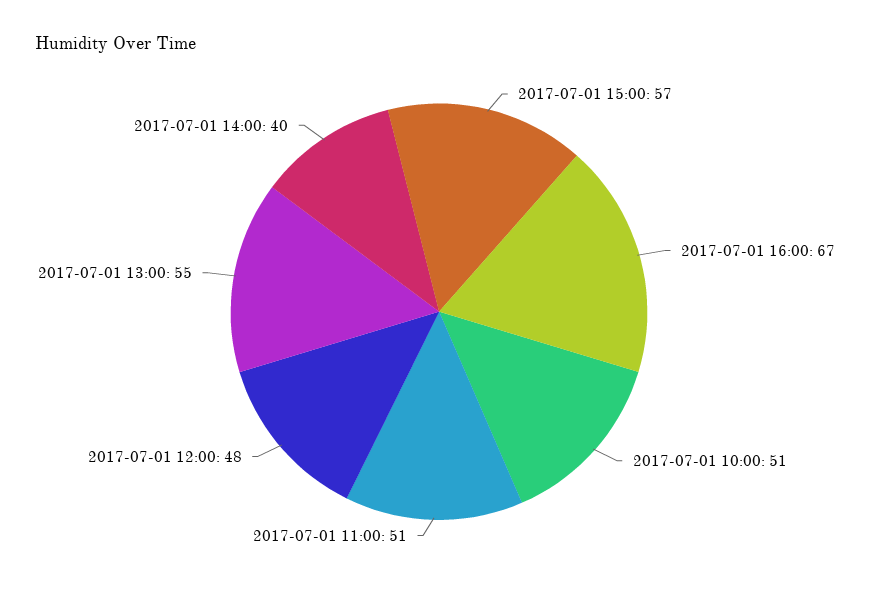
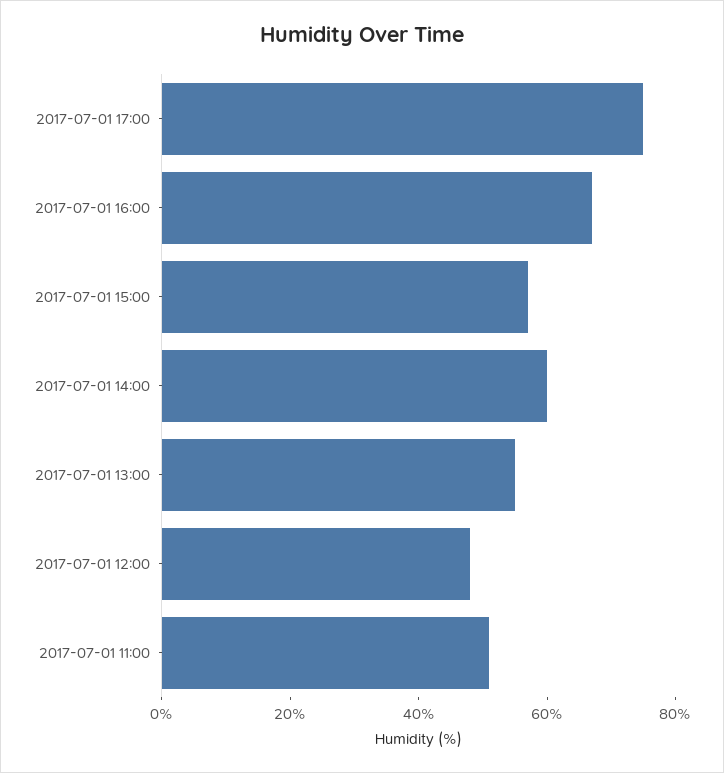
2017-07-01 10:00: 51 -> none
2017-07-01 14:00: 40 -> 60
2017-07-01 17:00: none -> 75

